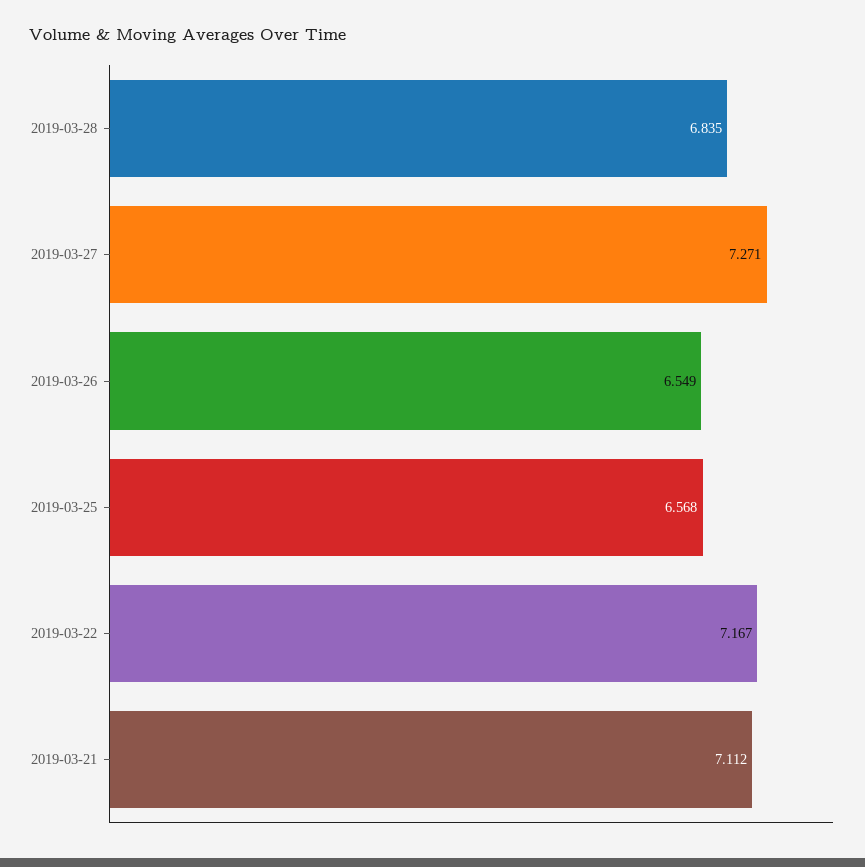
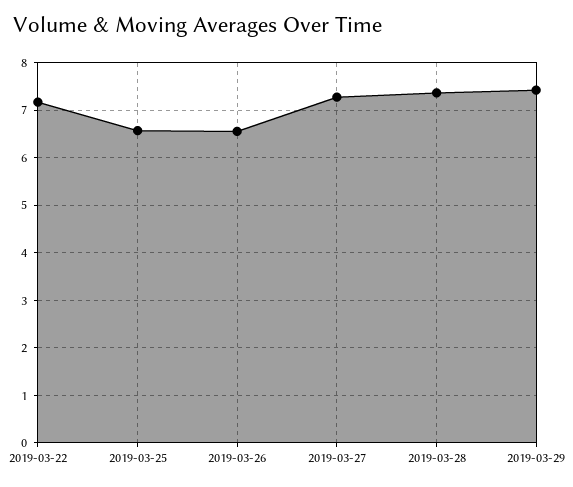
2019-03-28: 6.835 -> 7.4
2019-03-21: 7.112 -> none
2019-03-29: none -> 7.4

